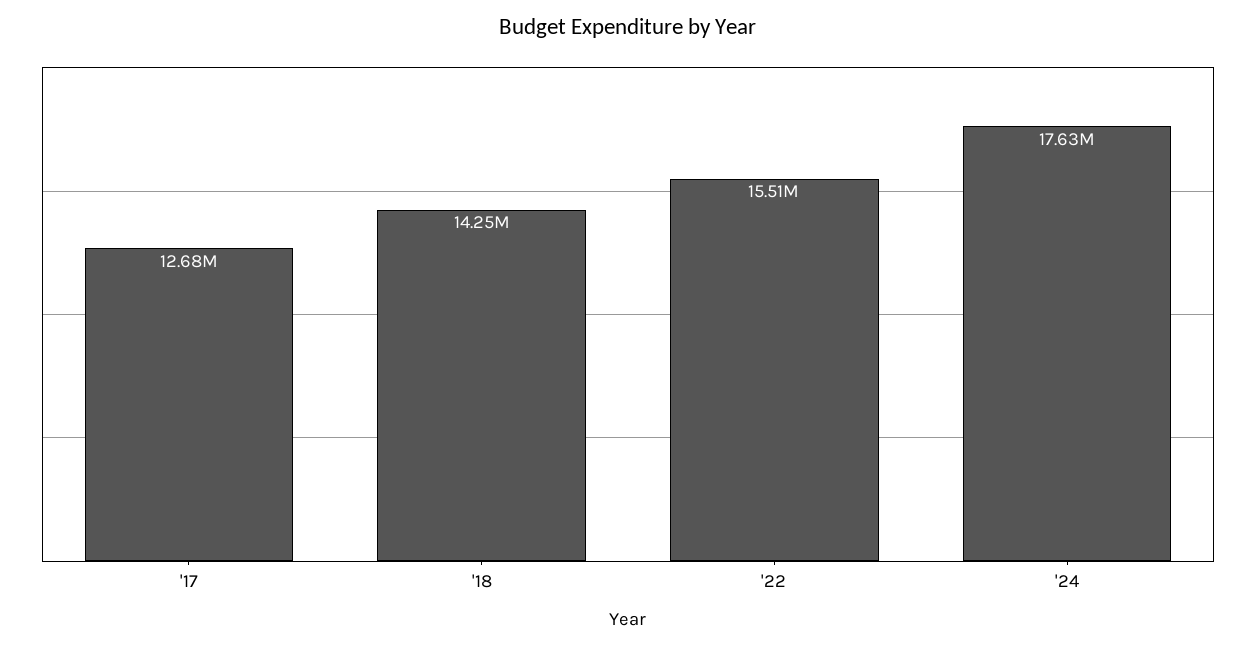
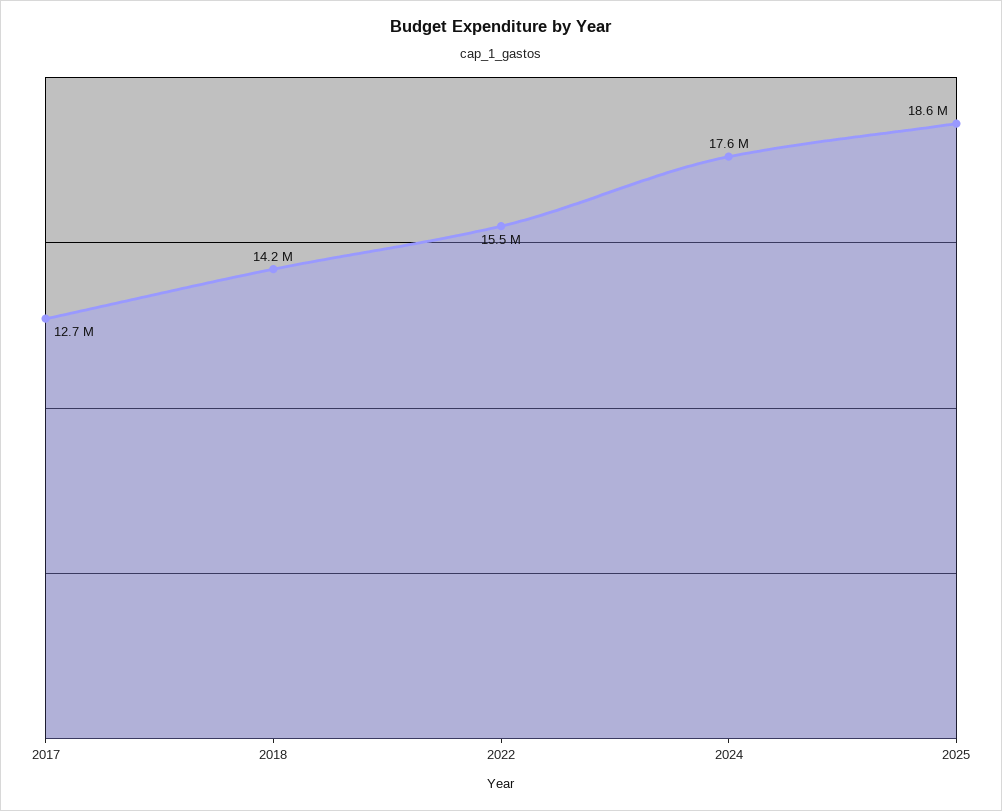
2025: none -> 18600000

